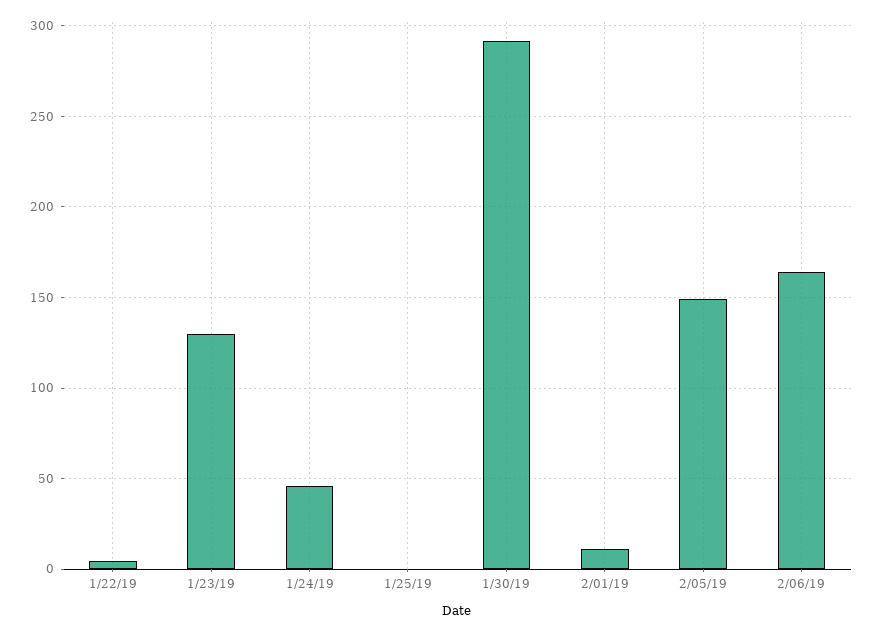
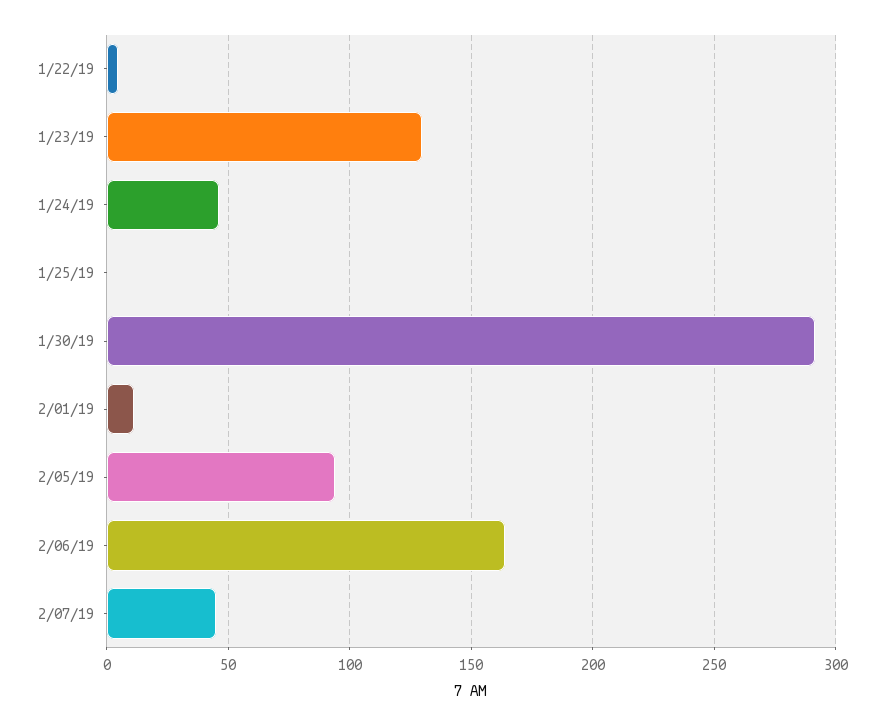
2/05/19: 150 -> 95
2/07/19: none -> 45

